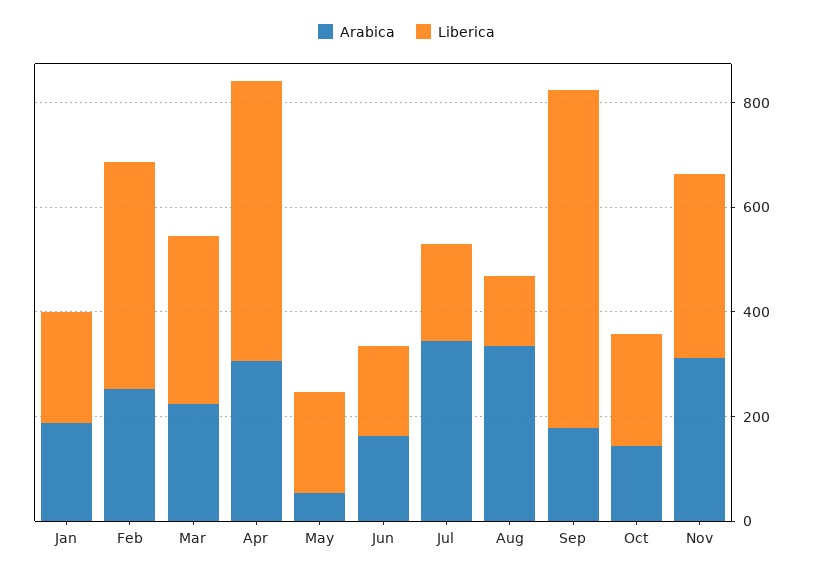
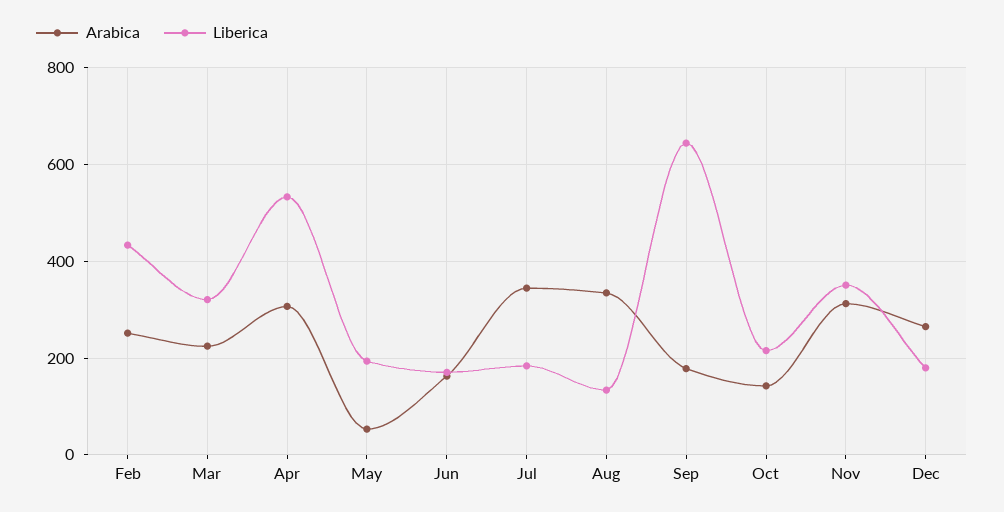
Arabica, Jan: 200 -> none
Liberica, Jan: 200 -> none
Arabica, Dec: none -> 260
Liberica, Dec: none -> 180

